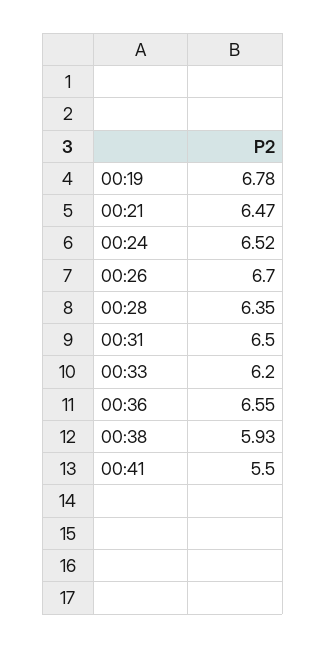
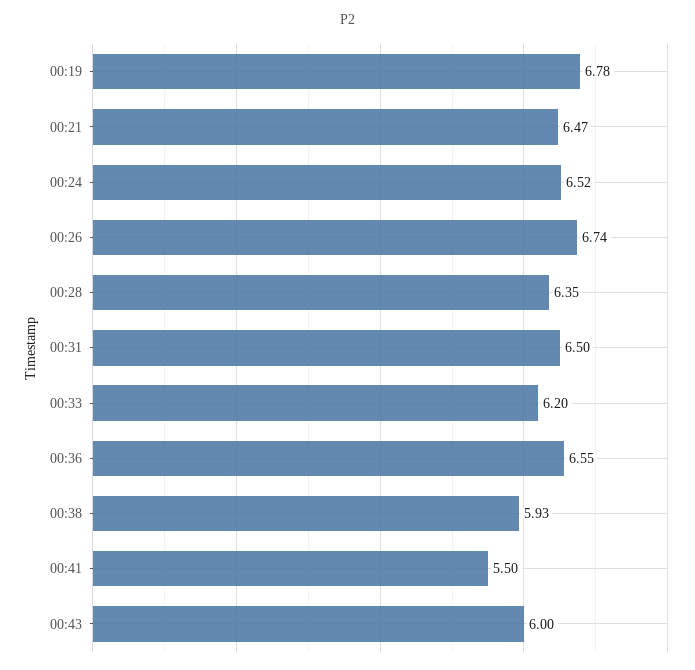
00:26: 6.7 -> 6.74
00:43: none -> 6

